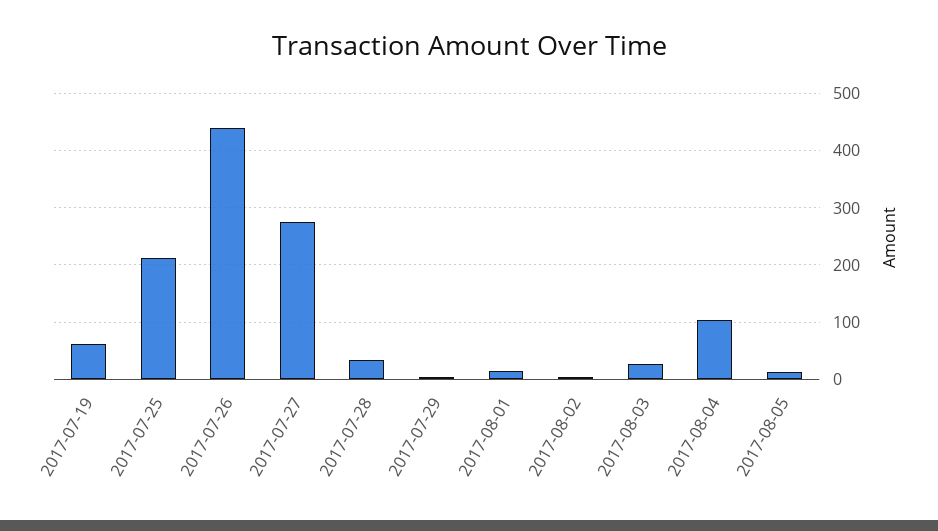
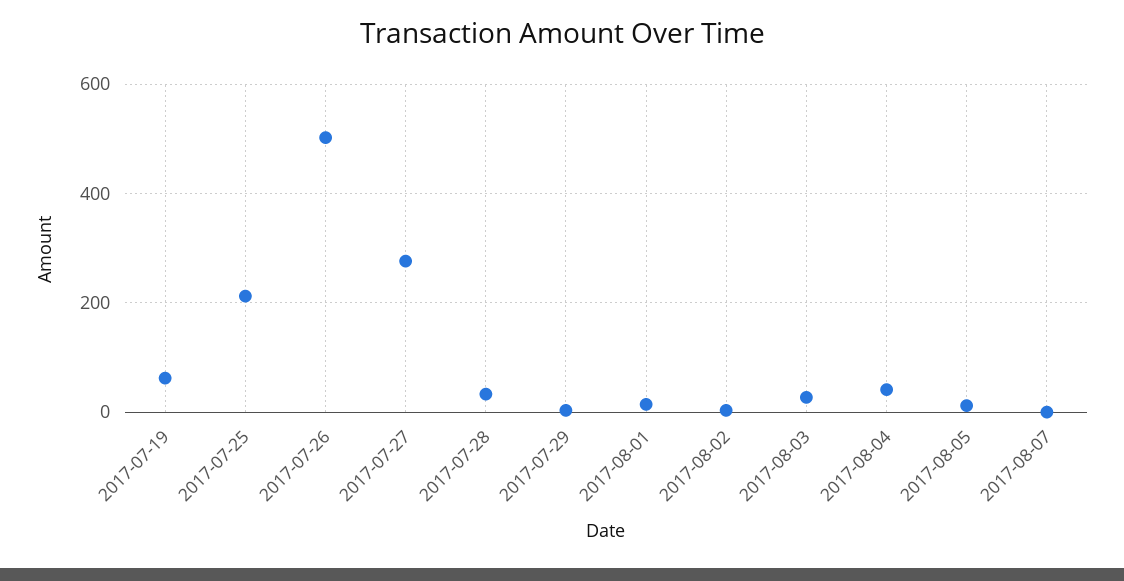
2017-07-26: 440 -> 500
2017-08-04: 100 -> 40
2017-08-07: none -> 0

